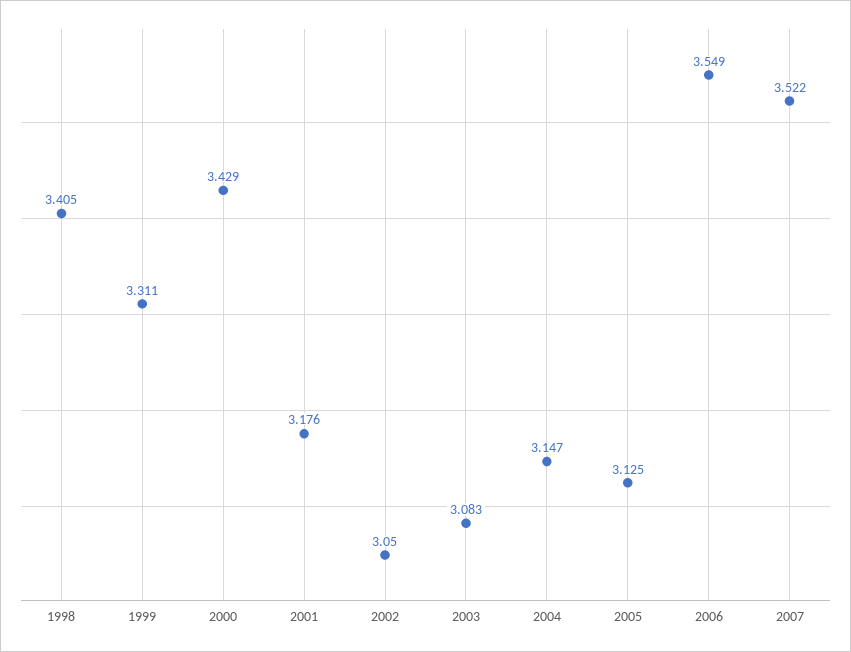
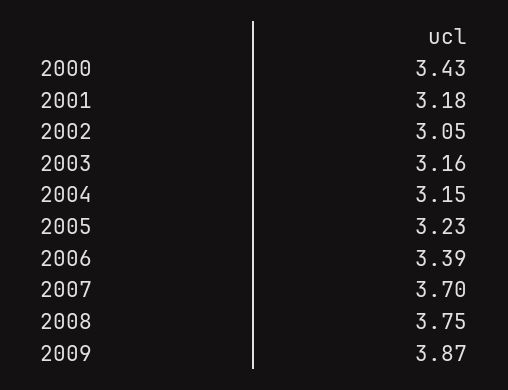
1998: 3.405 -> none
1999: 3.311 -> none
2003: 3.083 -> 3.16
2005: 3.125 -> 3.23
2006: 3.549 -> 3.39
2007: 3.522 -> 3.7
2008: none -> 3.75
2009: none -> 3.87

